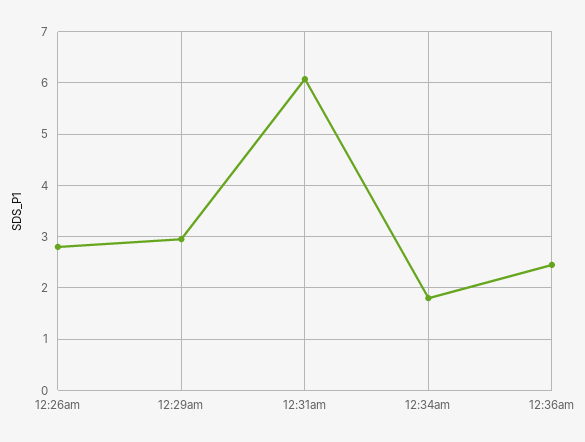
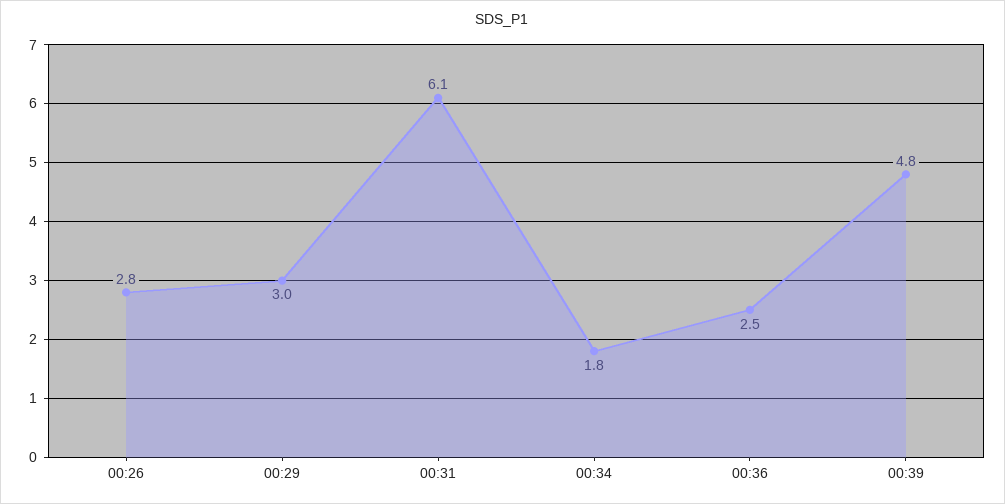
00:39: none -> 4.8

